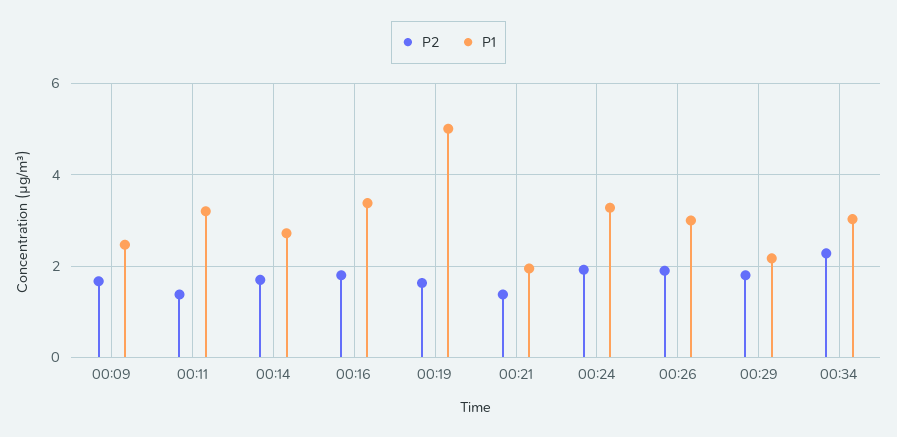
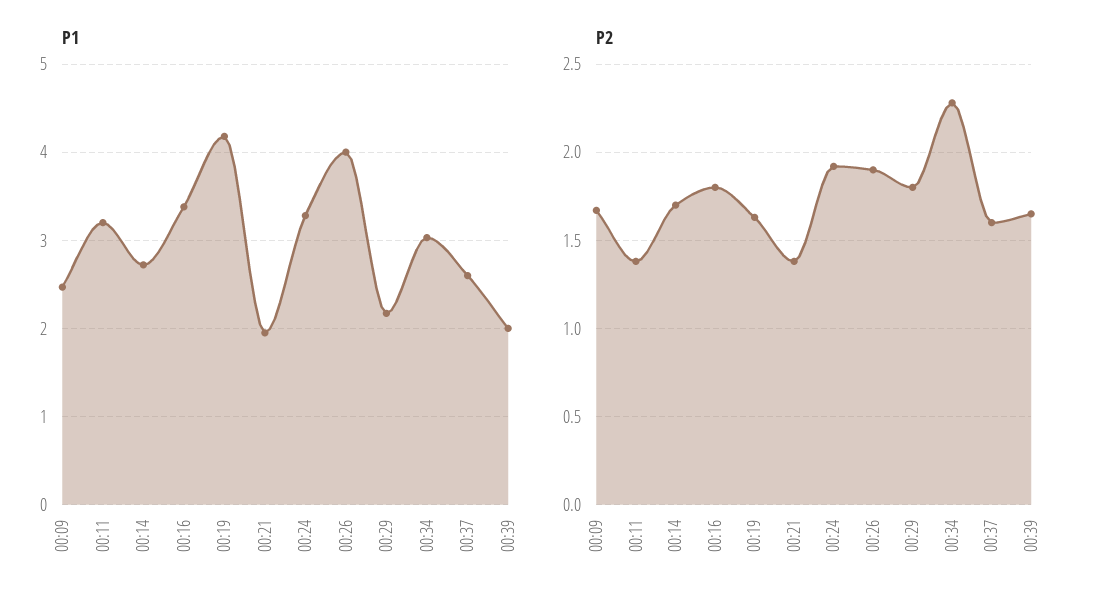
P1, 00:19: 5 -> 4.2
P1, 00:26: 3 -> 4
P1, 00:37: none -> 2.6
P1, 00:39: none -> 2
P2, 00:37: none -> 1.6
P2, 00:39: none -> 1.65

